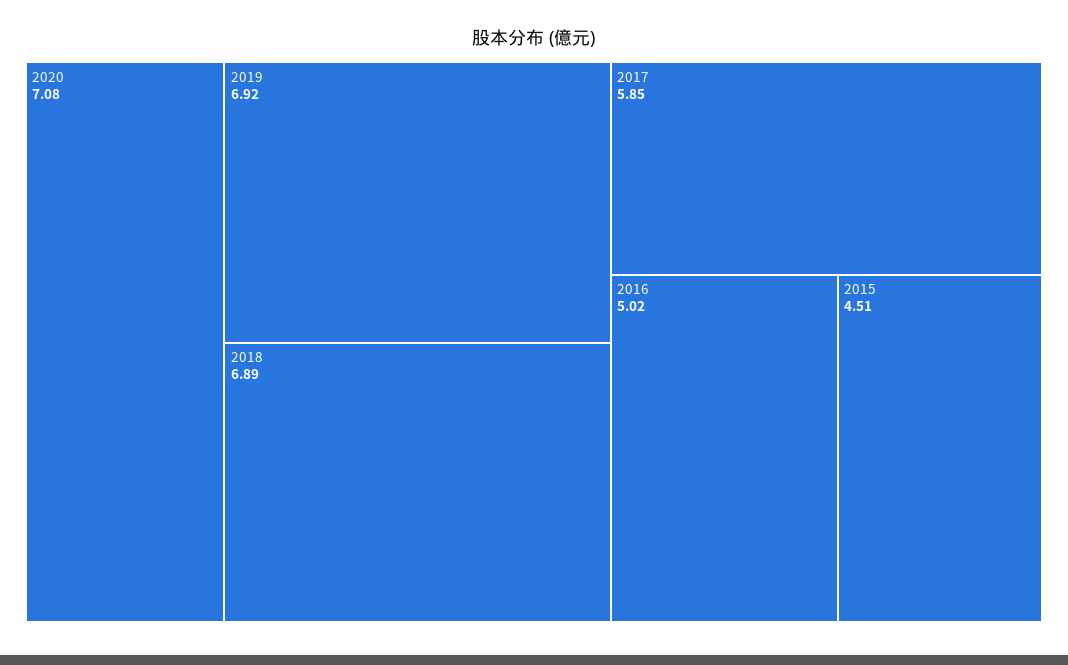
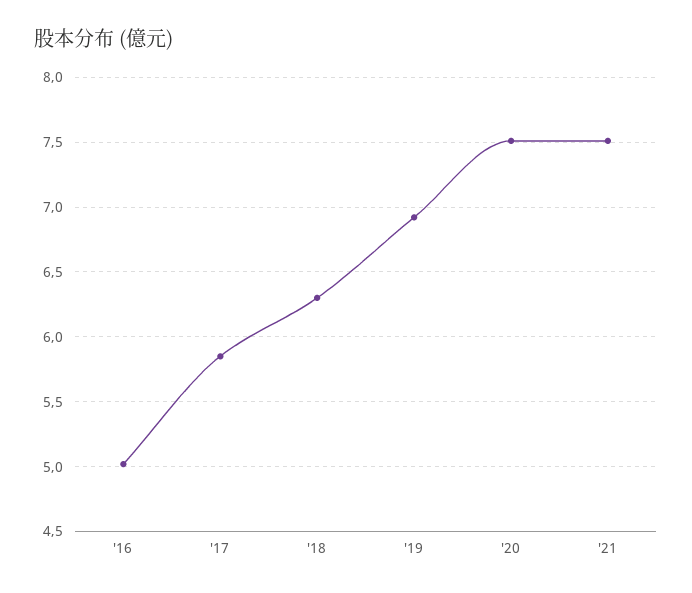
2020: 7.08 -> 7.5
2018: 6.89 -> 6.3
2015: 4.51 -> none
'21: none -> 7.5

